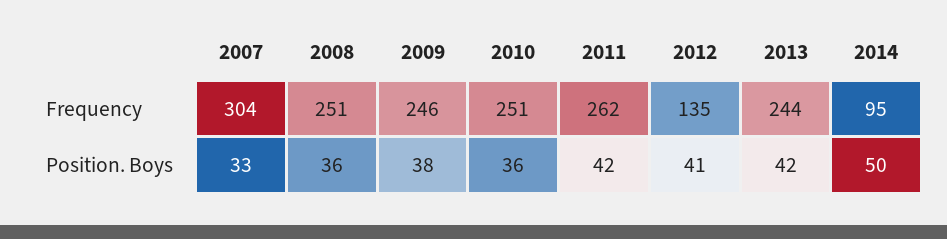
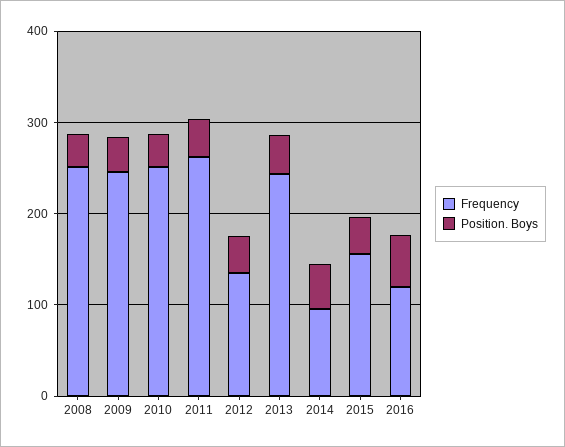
Frequency, 2007: 304 -> none
Position. Boys, 2007: 33 -> none
Frequency, 2015: none -> 160
Position. Boys, 2015: none -> 40
Frequency, 2016: none -> 120
Position. Boys, 2016: none -> 60

